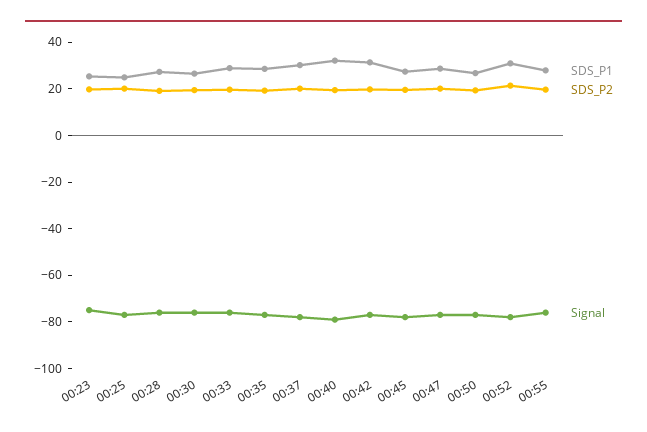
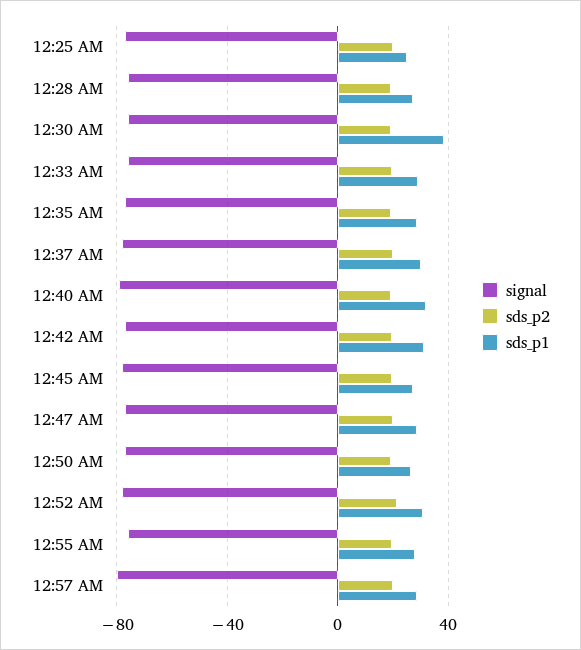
SDS_P1, 00:23: 25 -> none
SDS_P2, 00:23: 20 -> none
Signal, 00:23: -75 -> none
SDS_P1, 00:30: 25 -> 40
Signal, 12:57 AM: none -> -80
SDS_P2, 12:57 AM: none -> 20
SDS_P1, 12:57 AM: none -> 30

